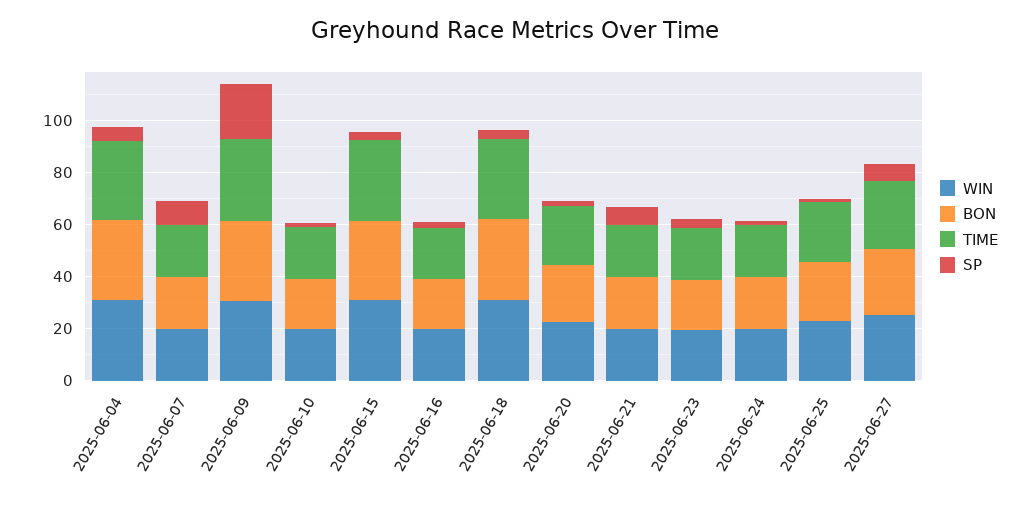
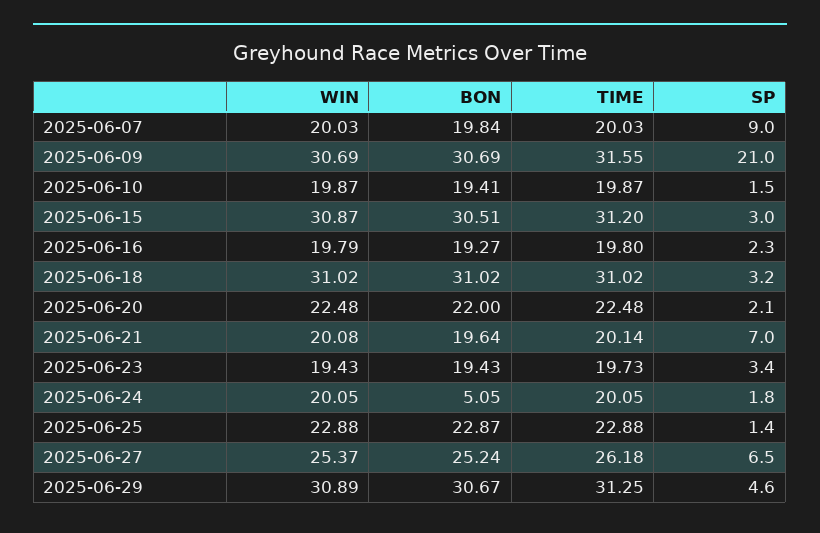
WIN, 2025-06-04: 30 -> none
BON, 2025-06-04: 30 -> none
TIME, 2025-06-04: 30 -> none
SP, 2025-06-04: 5 -> none
BON, 2025-06-24: 20 -> 5.05
WIN, 2025-06-29: none -> 30.89
BON, 2025-06-29: none -> 30.67
TIME, 2025-06-29: none -> 31.25
SP, 2025-06-29: none -> 4.6

